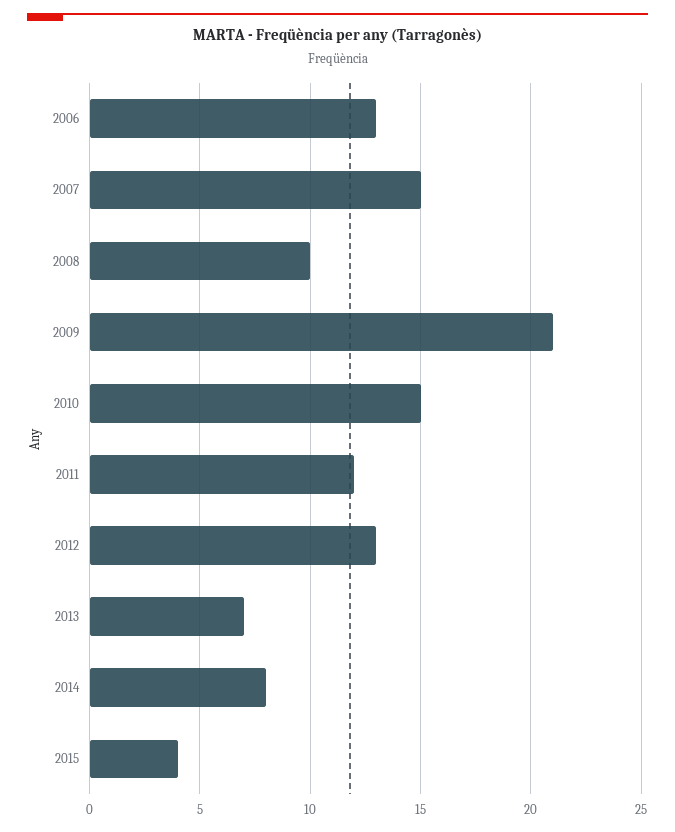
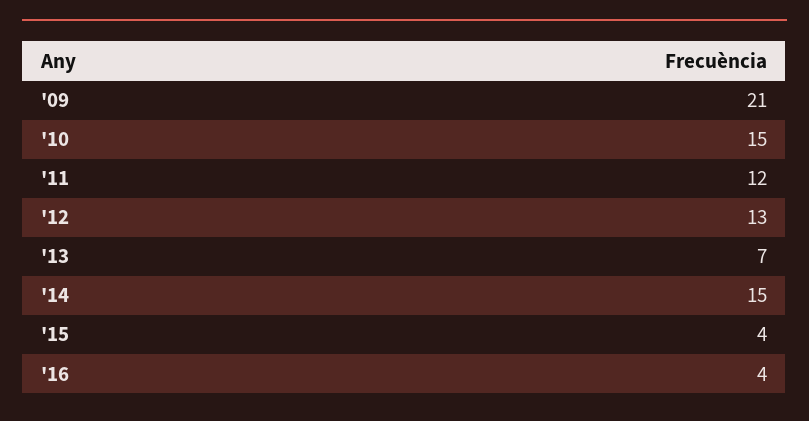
2006: 13 -> none
2007: 15 -> none
2008: 10 -> none
2014: 8 -> 15
'16: none -> 4

